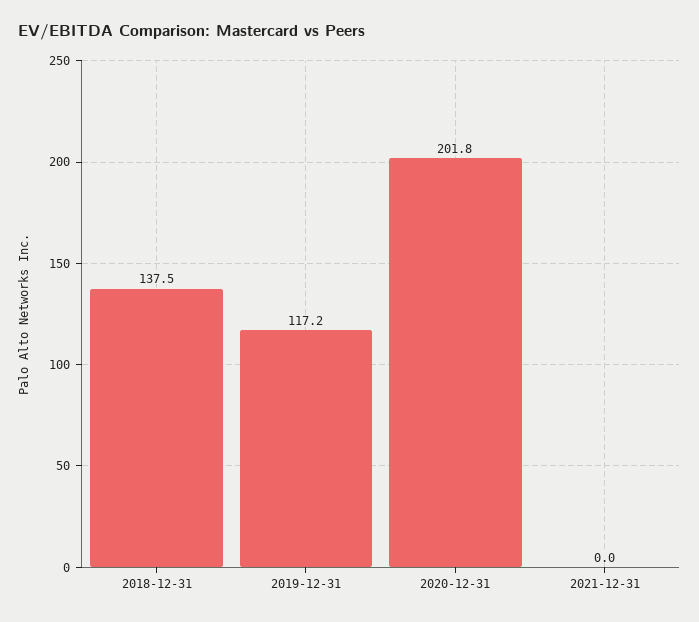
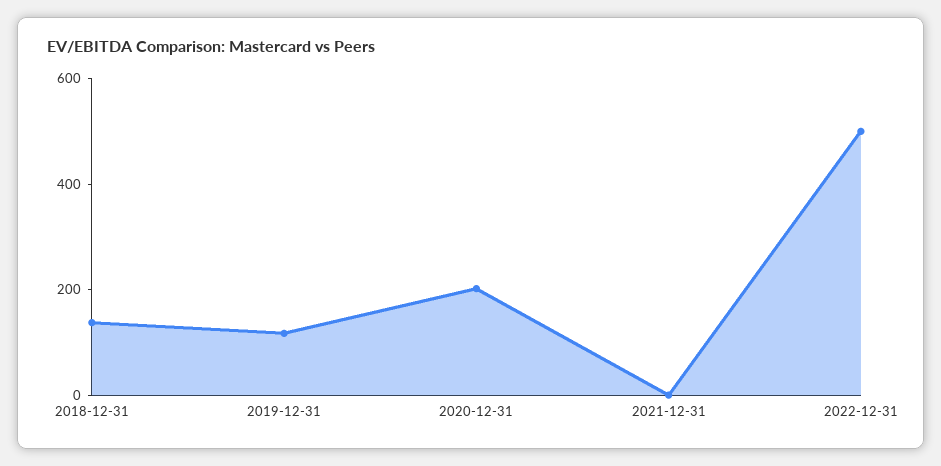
2022-12-31: none -> 500

